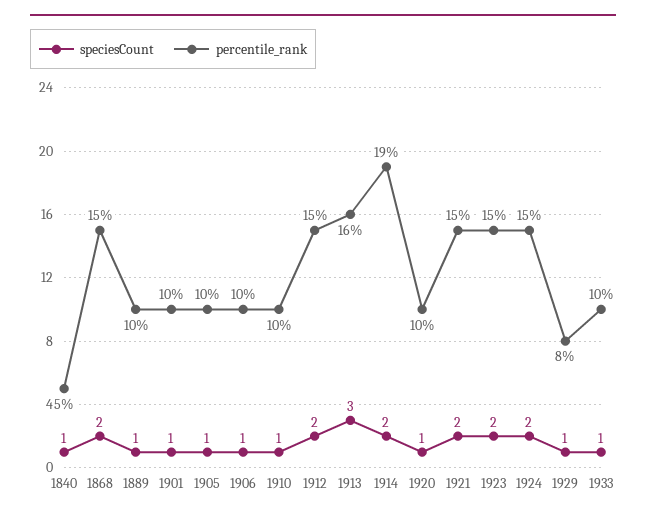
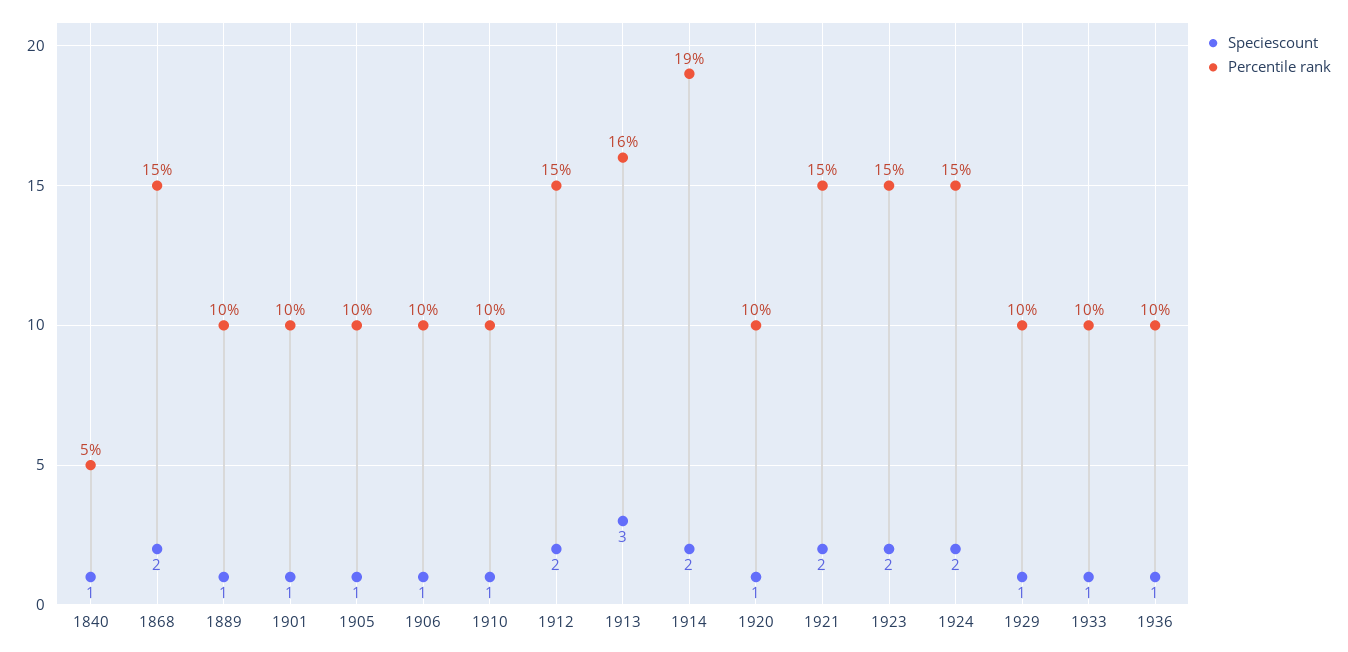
percentile_rank, 1929: 8 -> 10
speciesCount, 1936: none -> 1
percentile_rank, 1936: none -> 10

